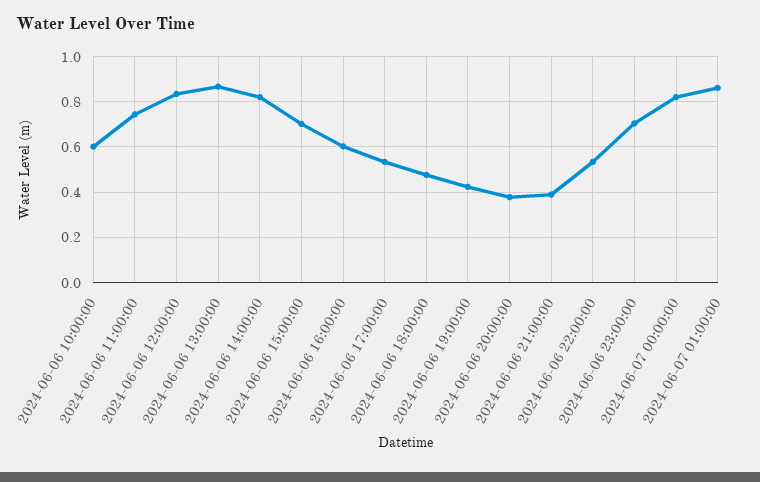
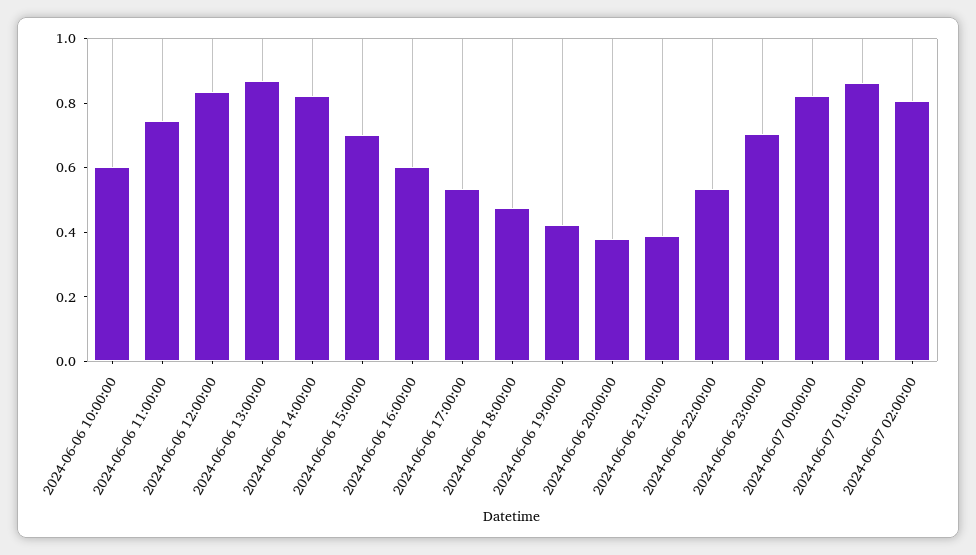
2024-06-07 02:00:00: none -> 0.8

